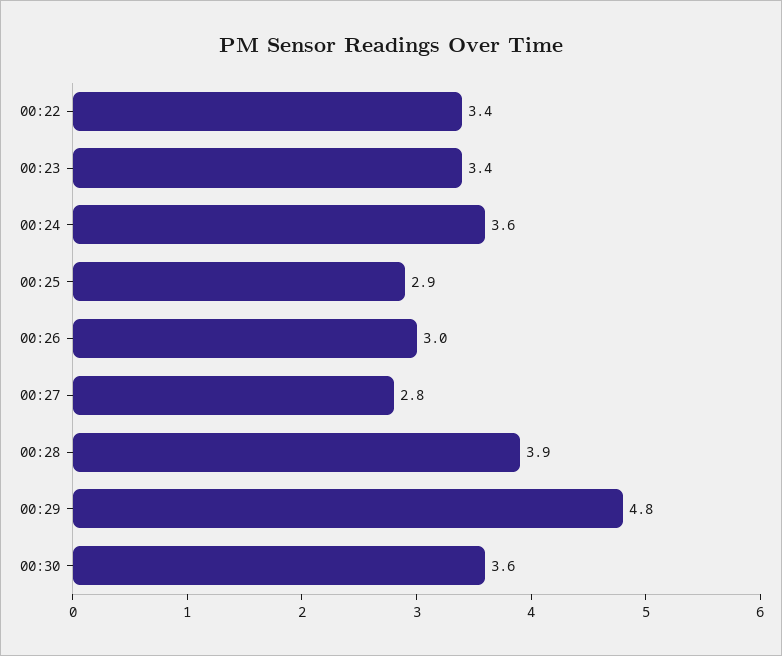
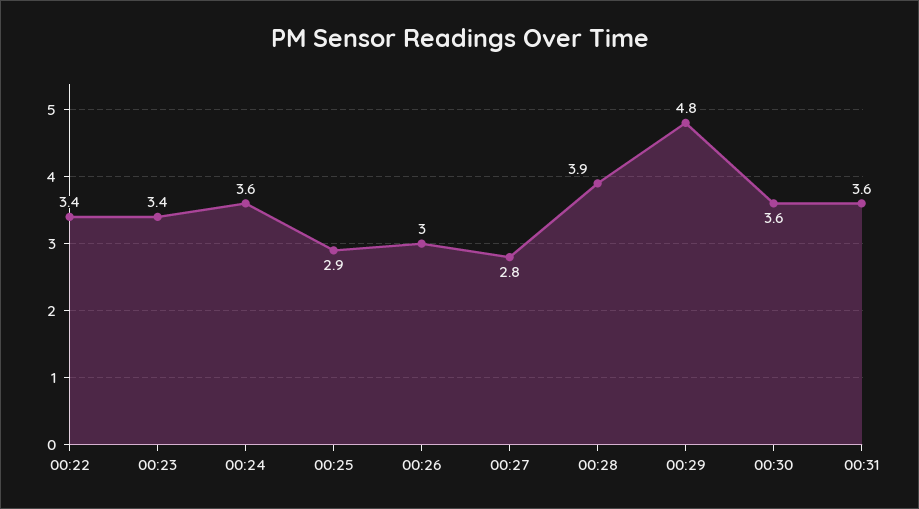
00:31: none -> 3.6

